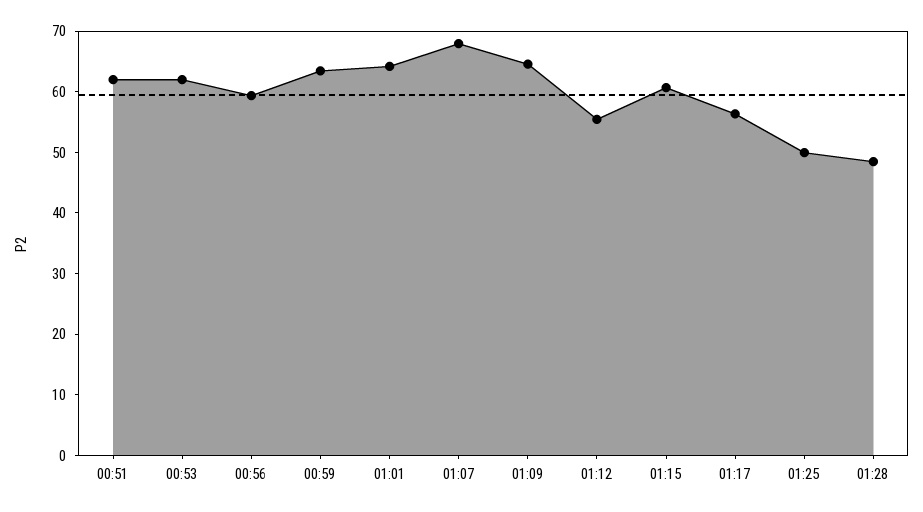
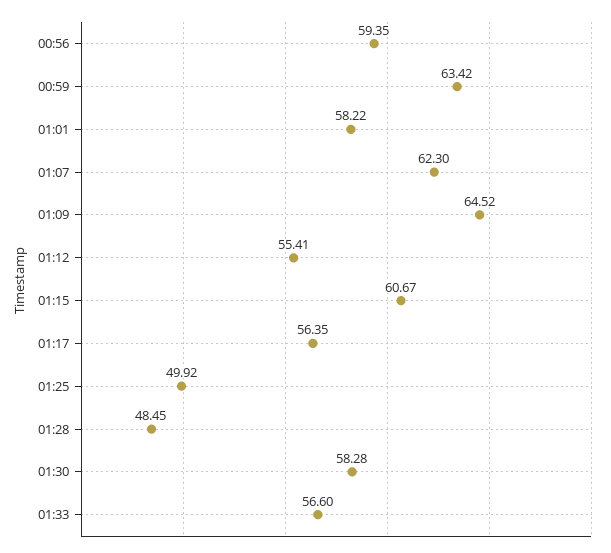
00:51: 62 -> none
00:53: 62 -> none
01:01: 64 -> 58.22
01:07: 68 -> 62.3
01:30: none -> 58.28
01:33: none -> 56.6

